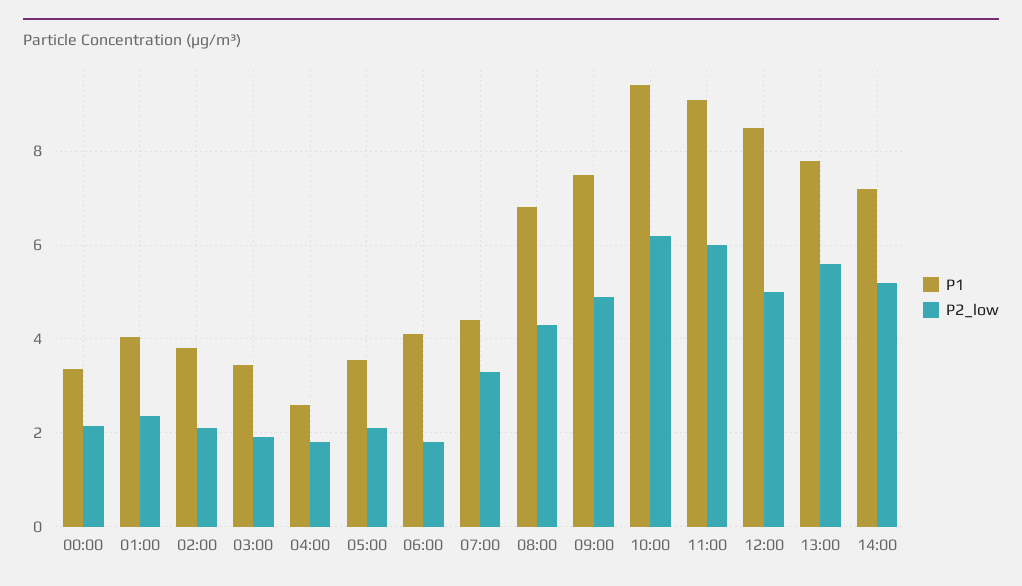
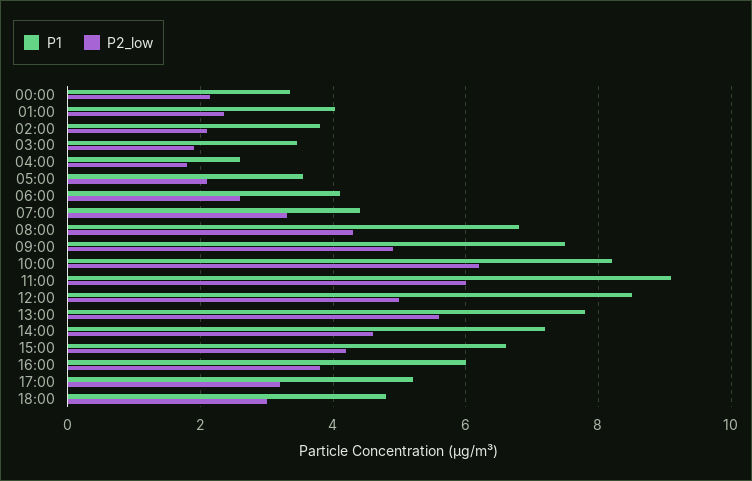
P2_low, 06:00: 1.8 -> 2.6
P1, 10:00: 9.4 -> 8.2
P2_low, 14:00: 5.2 -> 4.6
P1, 15:00: none -> 6.6
P2_low, 15:00: none -> 4.2
P1, 16:00: none -> 6
P2_low, 16:00: none -> 3.8
P1, 17:00: none -> 5.2
P2_low, 17:00: none -> 3.2
P1, 18:00: none -> 4.8
P2_low, 18:00: none -> 3

